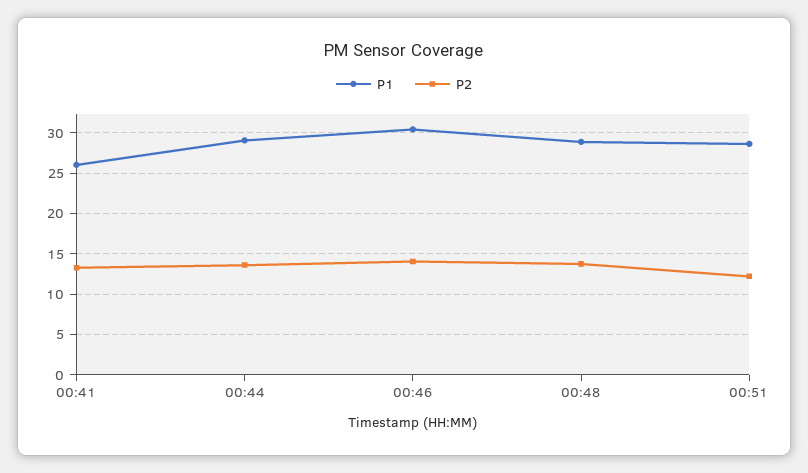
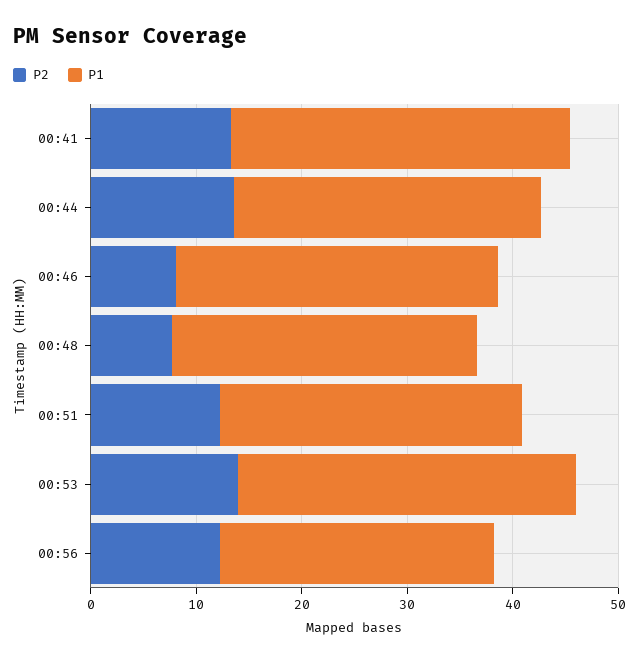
P1, 00:41: 26 -> 32
P2, 00:46: 14 -> 8
P2, 00:48: 14 -> 8
P2, 00:53: none -> 14
P1, 00:53: none -> 32
P2, 00:56: none -> 12
P1, 00:56: none -> 26

